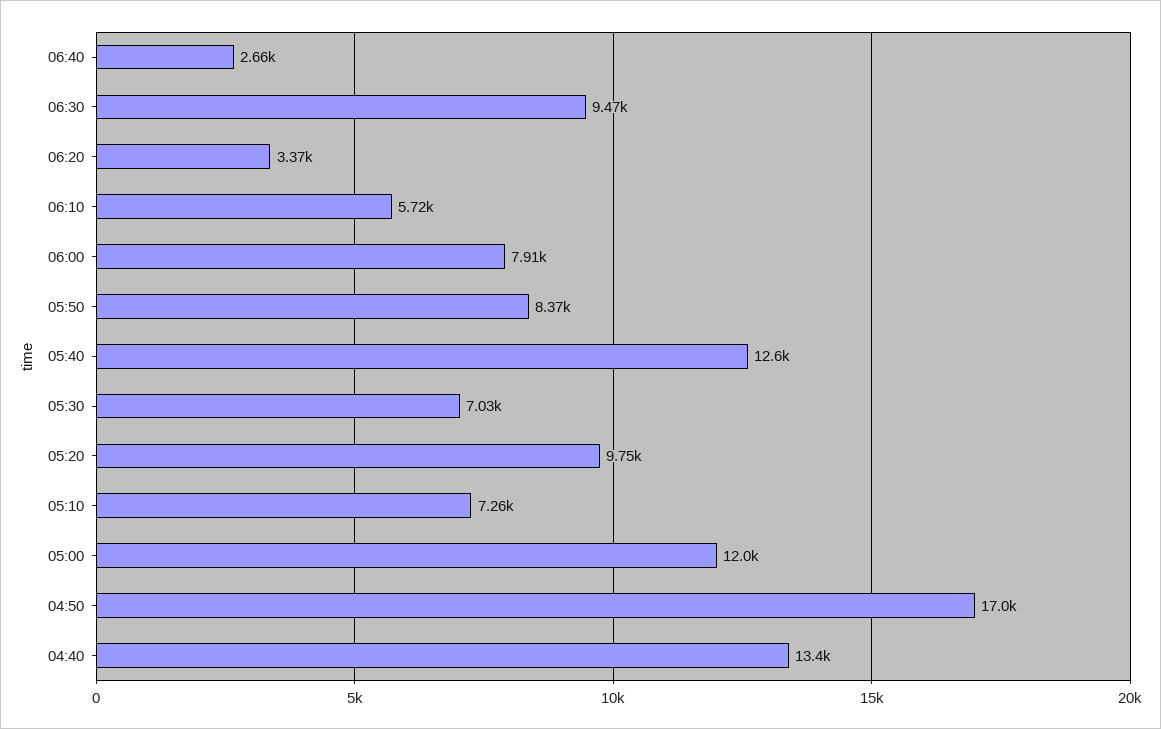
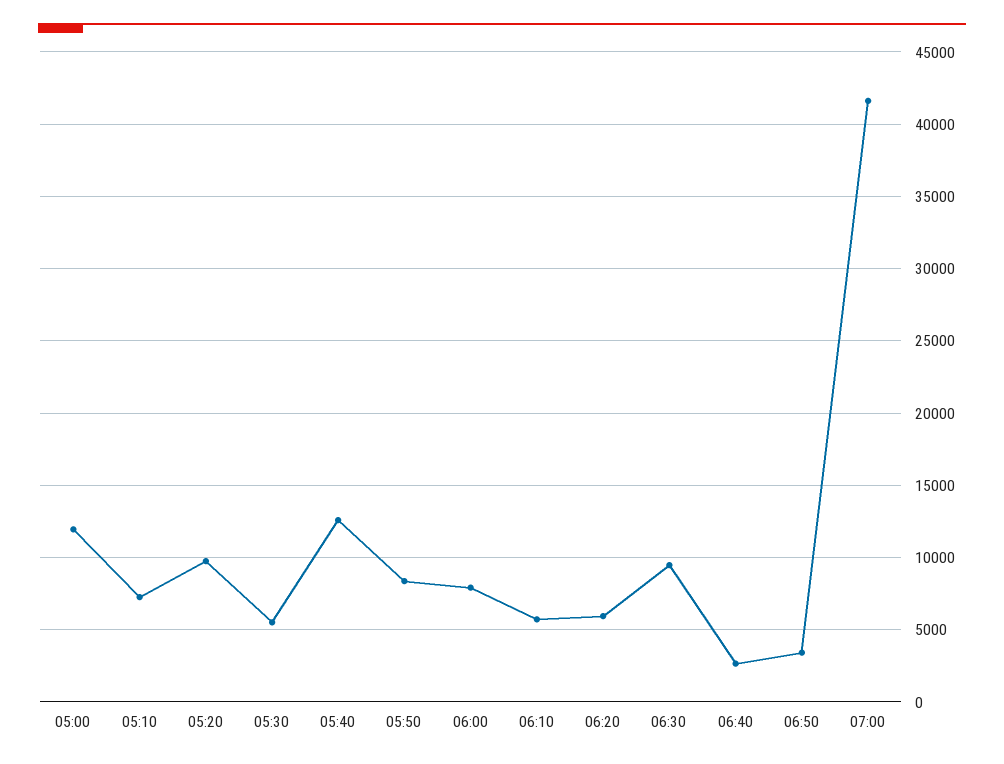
06:20: 3370 -> 6000
05:30: 7030 -> 5500
04:50: 17000 -> none
04:40: 13400 -> none
06:50: none -> 3500
07:00: none -> 41500

